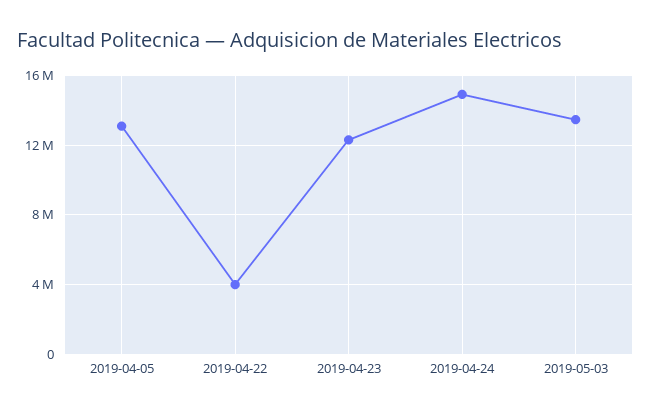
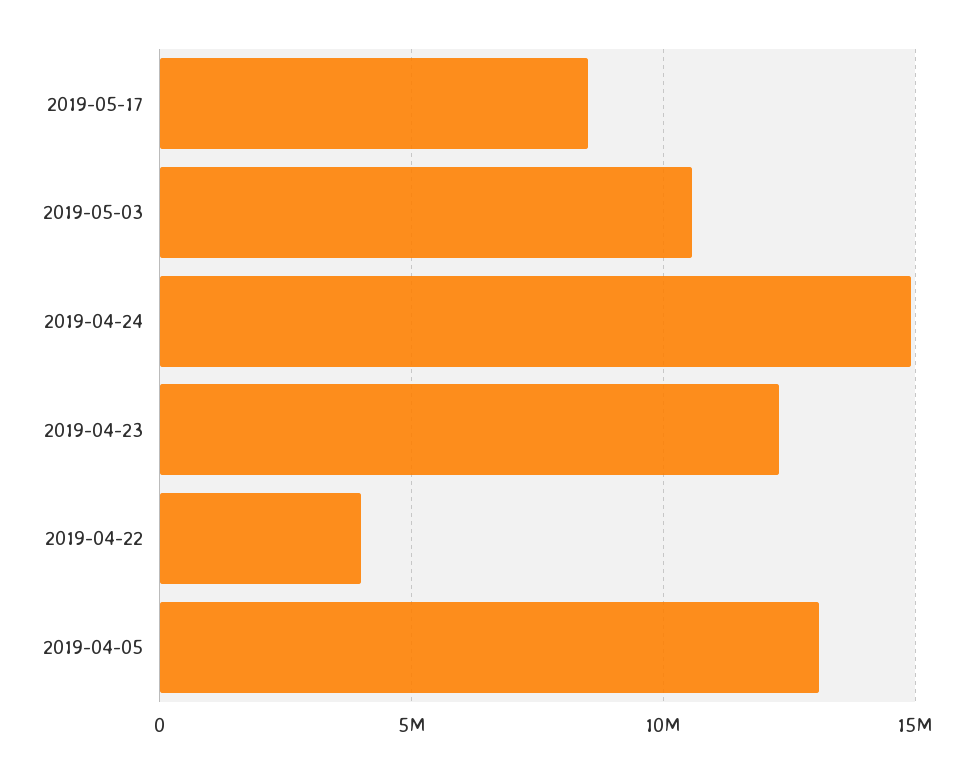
2019-05-03: 13500000 -> 10500000
2019-05-17: none -> 8500000

